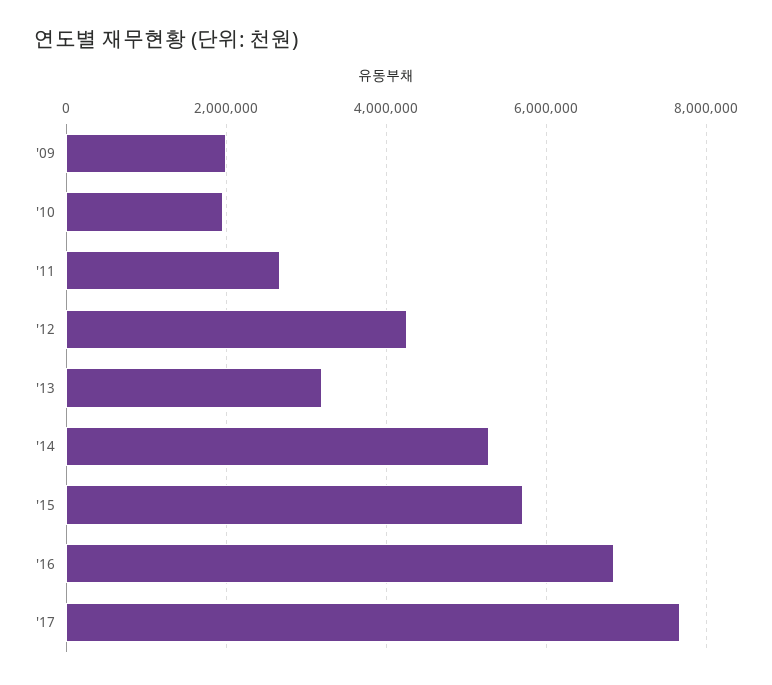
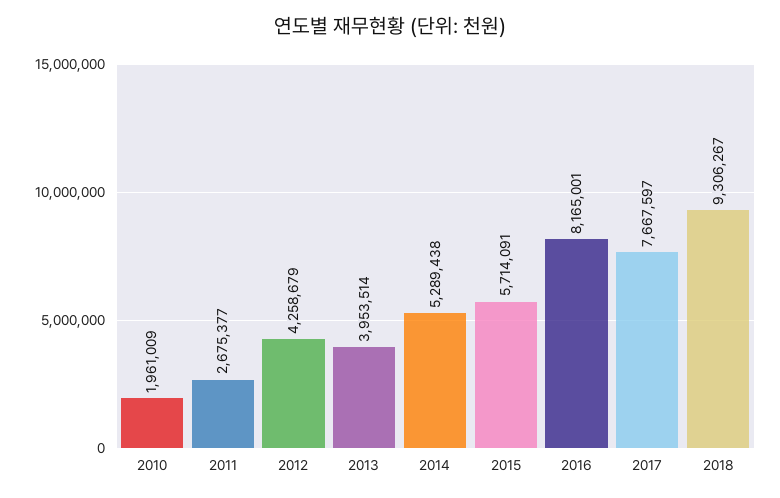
'09: 2000000 -> none
'13: 3200000 -> 3953514
'16: 6800000 -> 8165001
2018: none -> 9306267

